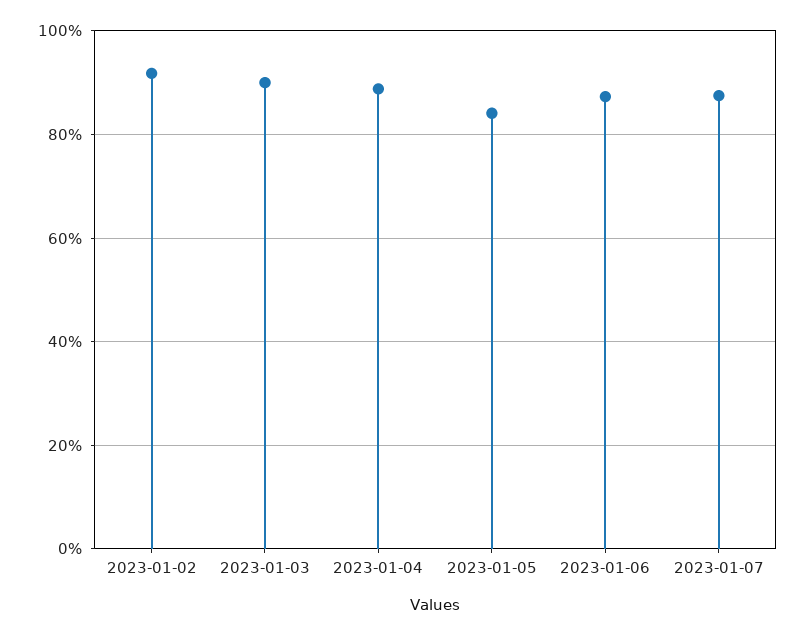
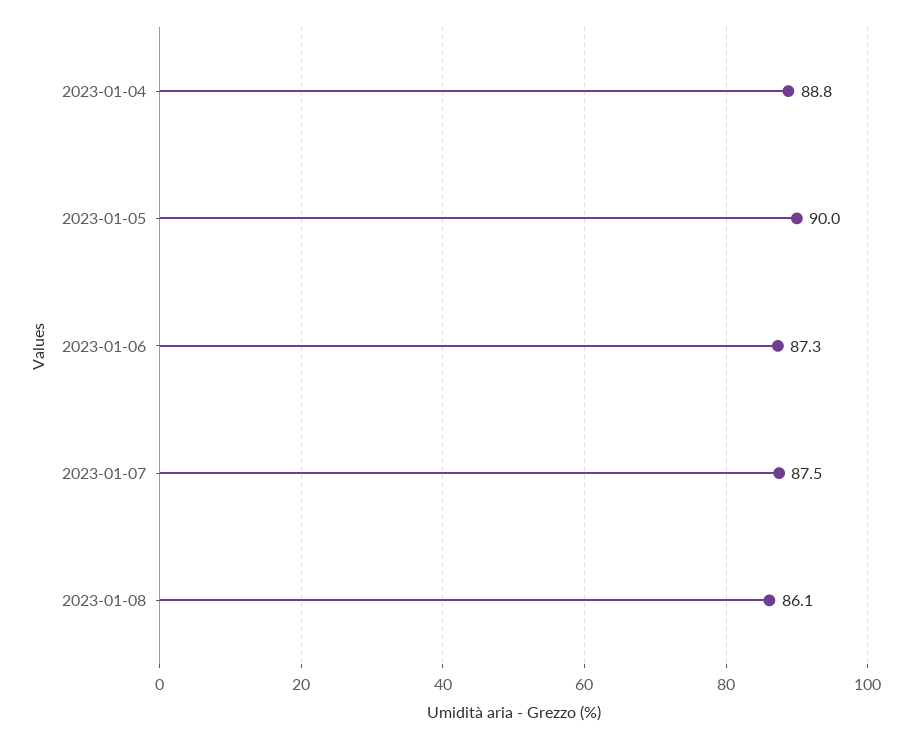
2023-01-02: 92 -> none
2023-01-03: 90 -> none
2023-01-05: 84 -> 90
2023-01-08: none -> 86.1

